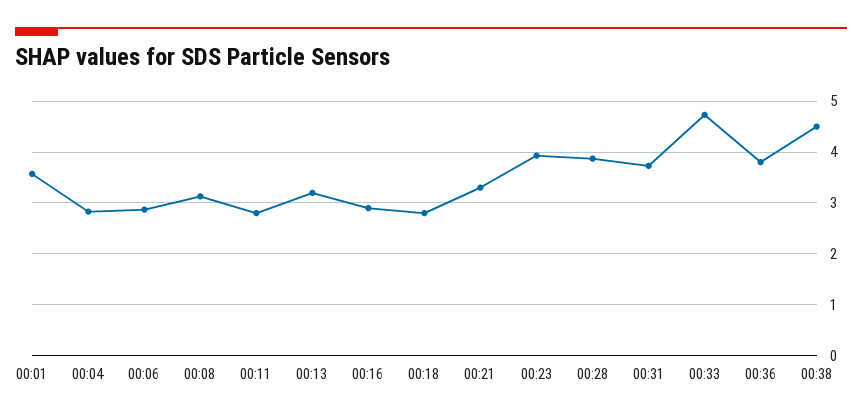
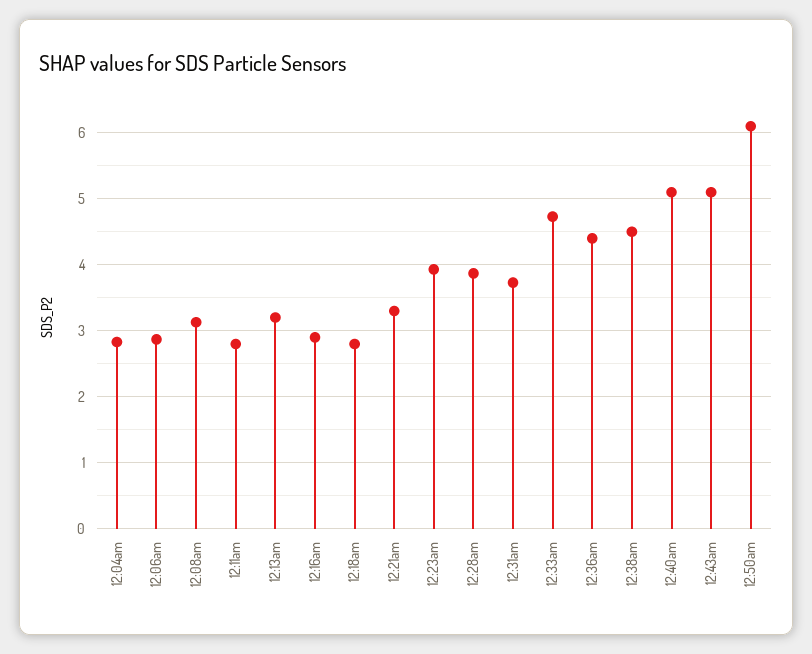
00:01: 3.6 -> none
00:36: 3.8 -> 4.4
12:40am: none -> 5.1
12:43am: none -> 5.1
12:50am: none -> 6.1

